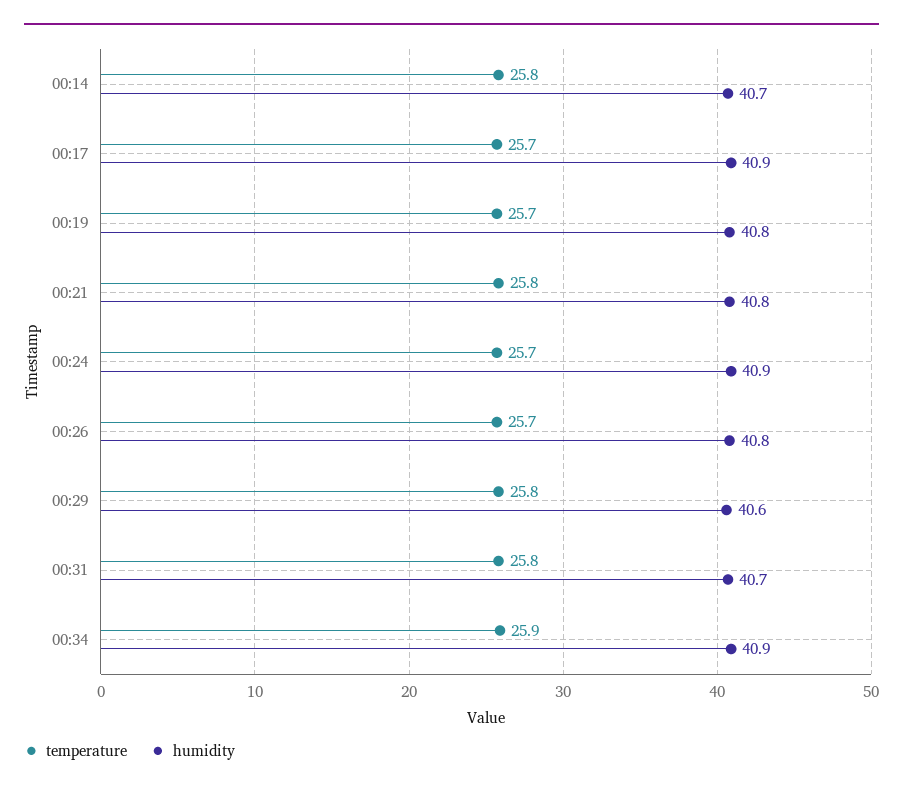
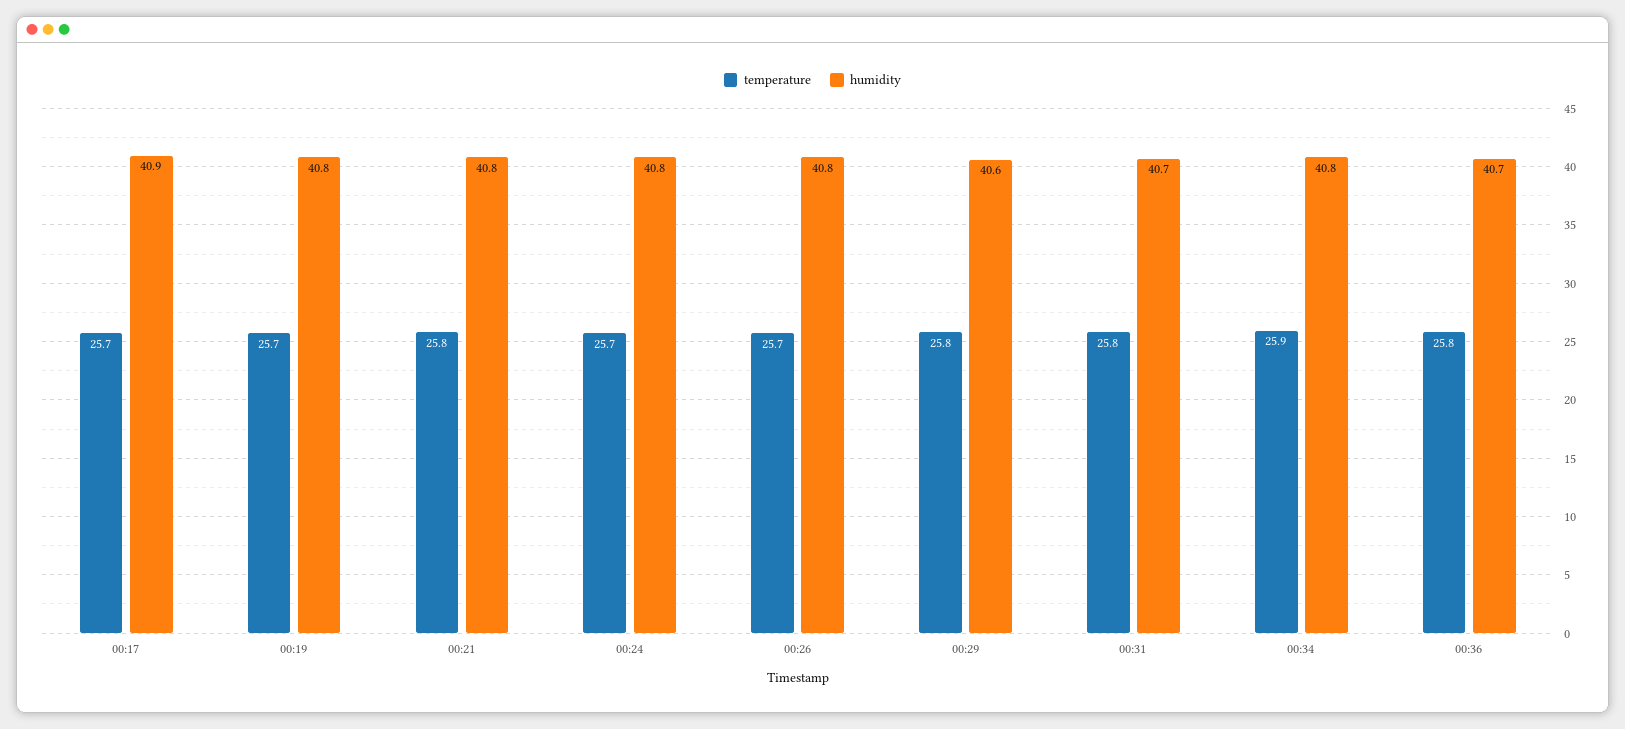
temperature, 00:14: 25.8 -> none
humidity, 00:14: 40.7 -> none
humidity, 00:24: 40.9 -> 40.8
humidity, 00:34: 40.9 -> 40.8
temperature, 00:36: none -> 25.8
humidity, 00:36: none -> 40.7

